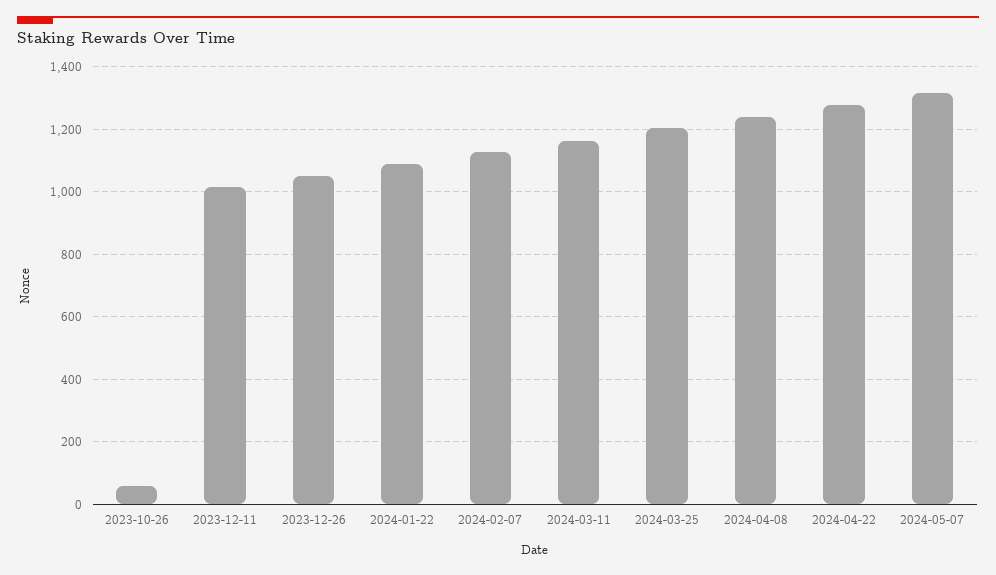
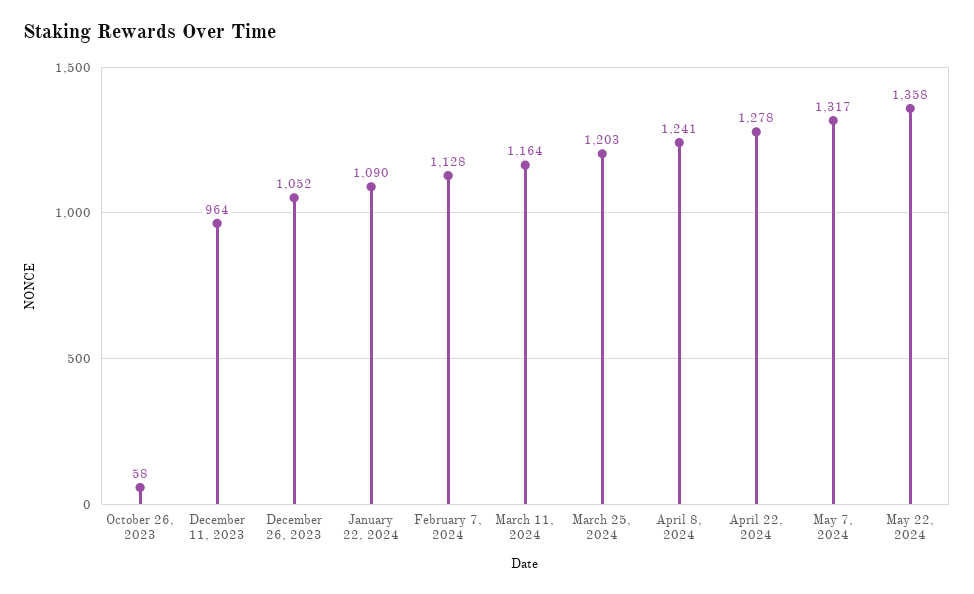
2023-12-11: 1020 -> 964
May 22, 2024: none -> 1358

